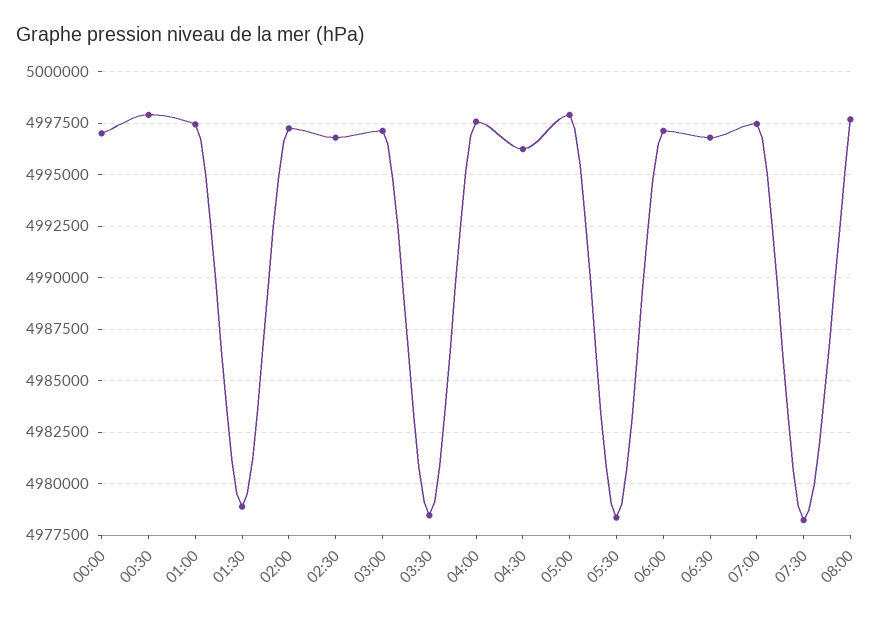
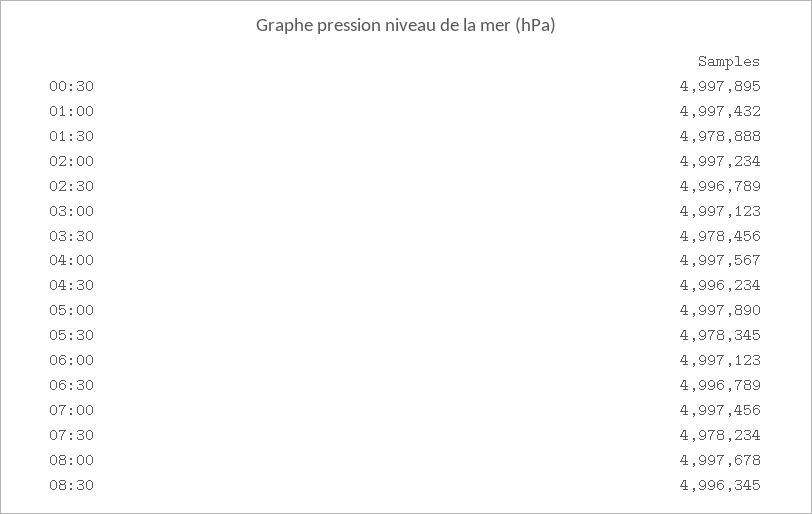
00:00: 4997000 -> none
08:30: none -> 4996345

